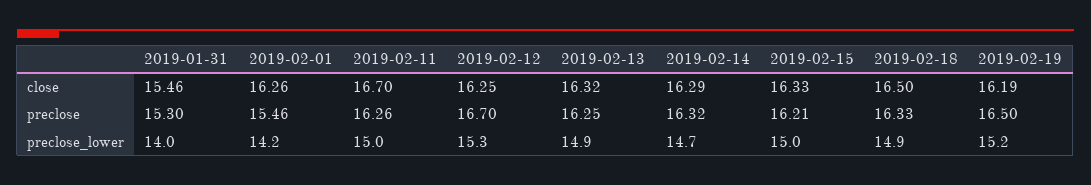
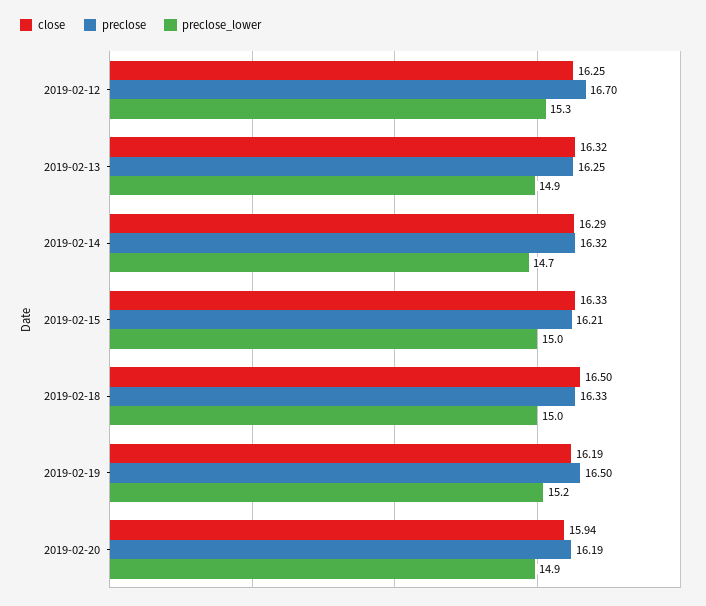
close, 2019-01-31: 15.46 -> none
close, 2019-02-01: 16.26 -> none
close, 2019-02-11: 16.7 -> none
preclose, 2019-01-31: 15.3 -> none
preclose, 2019-02-01: 15.46 -> none
preclose, 2019-02-11: 16.26 -> none
preclose_lower, 2019-01-31: 14 -> none
preclose_lower, 2019-02-01: 14.2 -> none
preclose_lower, 2019-02-11: 15 -> none
preclose_lower, 2019-02-18: 14.9 -> 15
close, 2019-02-20: none -> 15.94
preclose, 2019-02-20: none -> 16.19
preclose_lower, 2019-02-20: none -> 14.9

